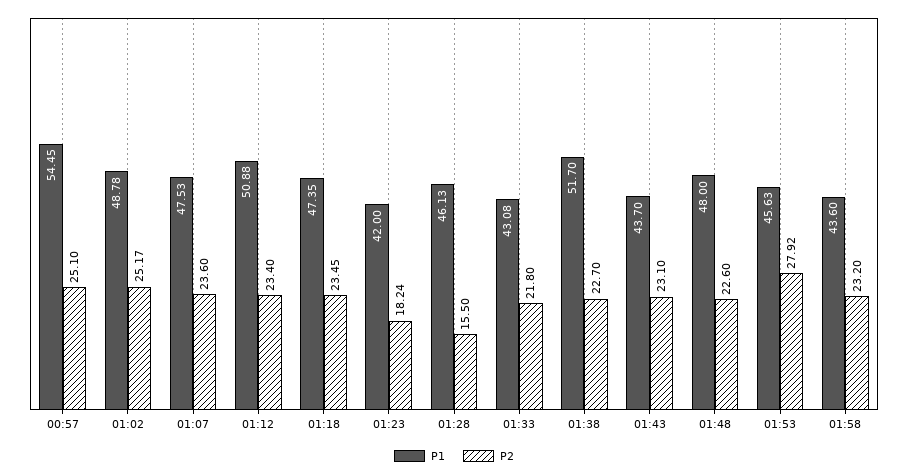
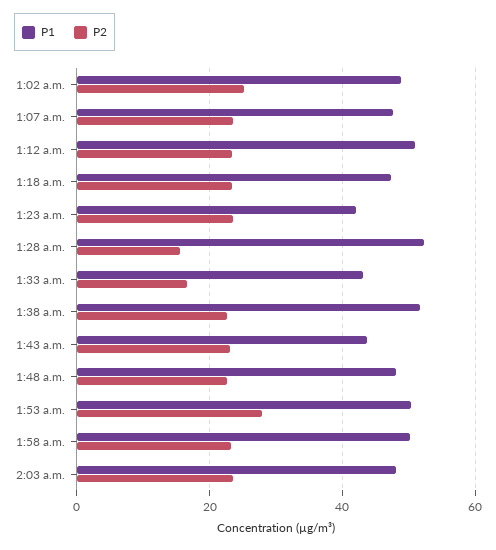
P1, 00:57: 54.45 -> none
P2, 00:57: 25.1 -> none
P2, 01:23: 18.24 -> 24
P1, 01:28: 46.13 -> 52
P2, 01:33: 21.8 -> 16
P1, 01:53: 45.63 -> 50
P1, 01:58: 43.6 -> 50
P1, 2:03 a.m.: none -> 48
P2, 2:03 a.m.: none -> 24

